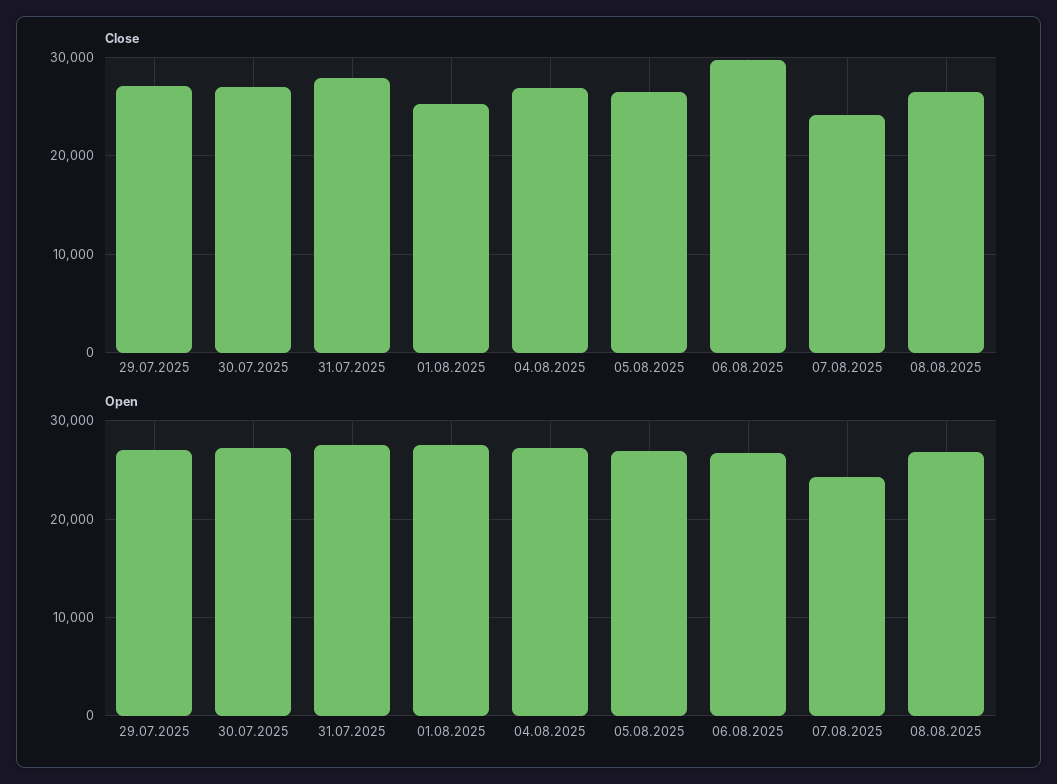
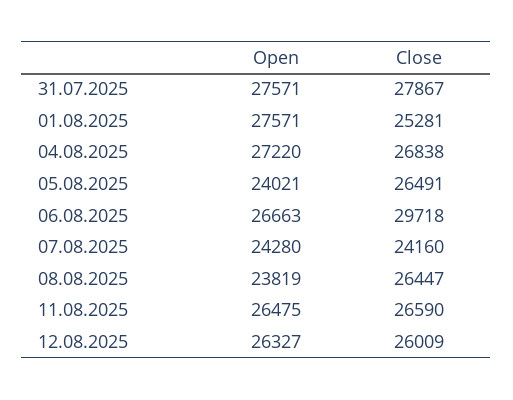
Close, 29.07.2025: 27000 -> none
Close, 30.07.2025: 27000 -> none
Open, 29.07.2025: 27000 -> none
Open, 30.07.2025: 27000 -> none
Open, 05.08.2025: 27000 -> 24021
Open, 08.08.2025: 27000 -> 23819
Open, 11.08.2025: none -> 26475
Close, 11.08.2025: none -> 26590
Open, 12.08.2025: none -> 26327
Close, 12.08.2025: none -> 26009

